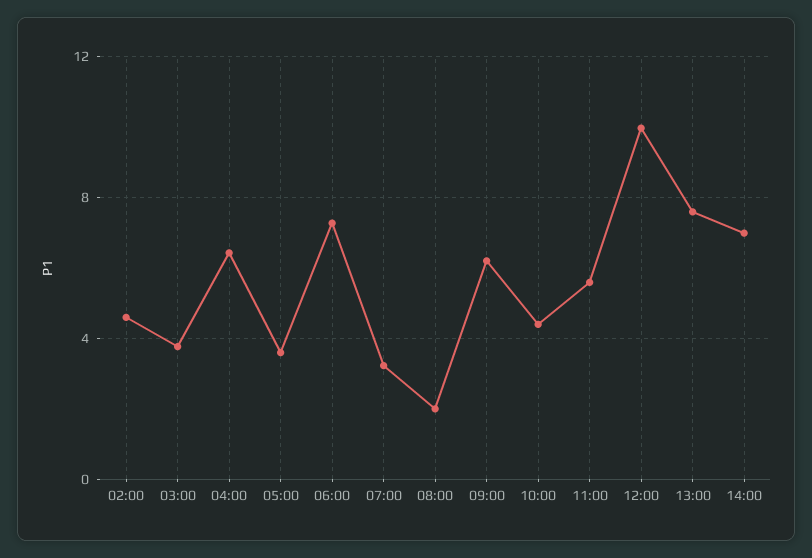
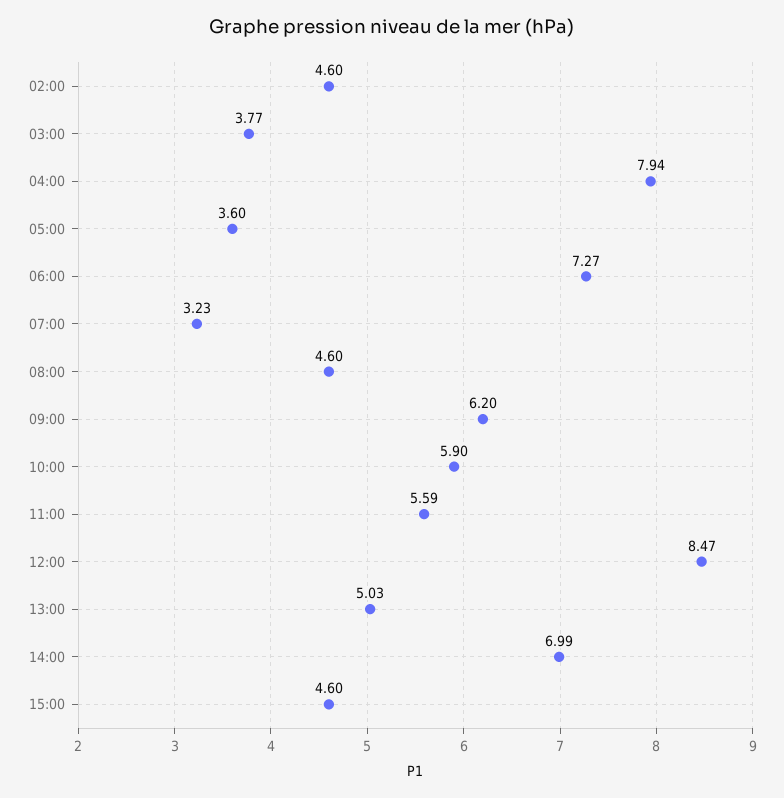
04:00: 6.5 -> 7.94
08:00: 2 -> 4.6
10:00: 4.5 -> 5.9
12:00: 10 -> 8.47
13:00: 7.5 -> 5.03
15:00: none -> 4.6

